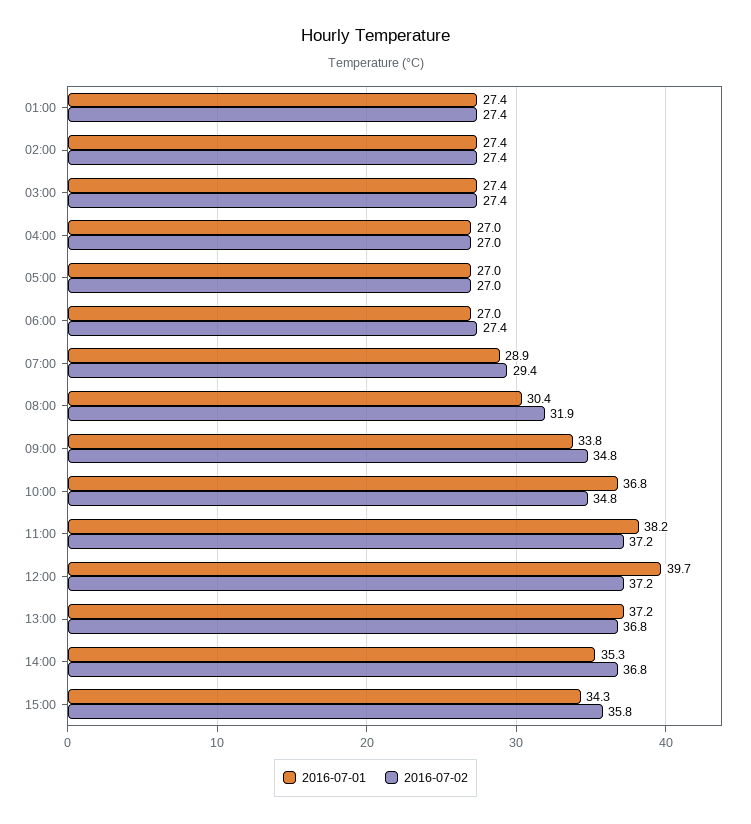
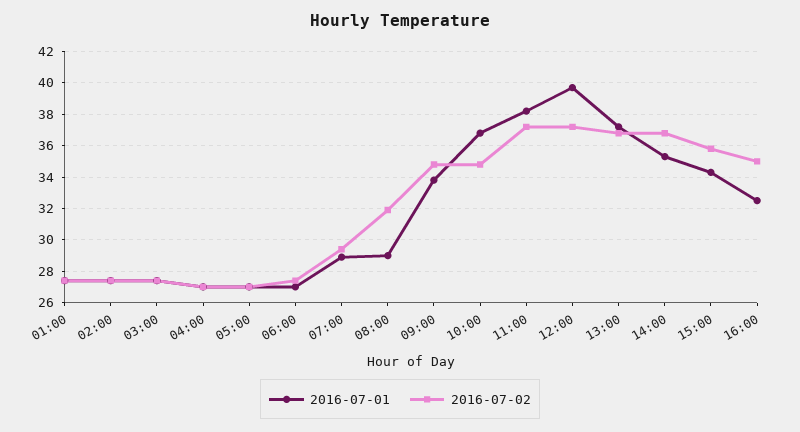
2016-07-01, 08:00: 30.4 -> 29
2016-07-01, 16:00: none -> 32.5
2016-07-02, 16:00: none -> 35

